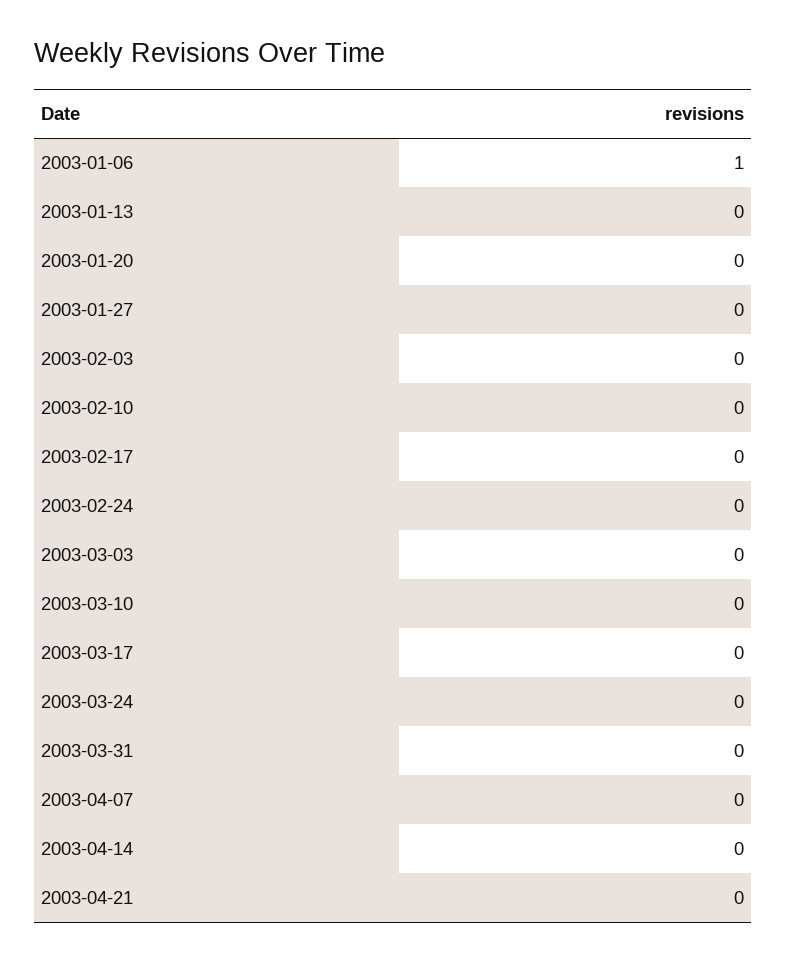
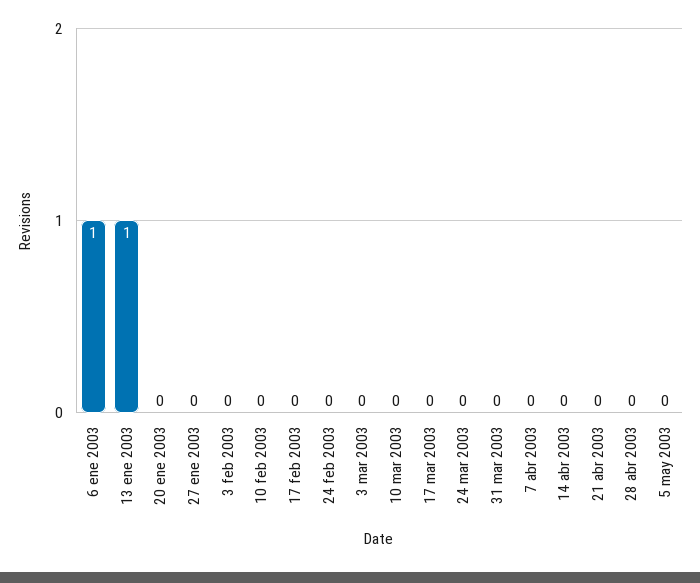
2003-01-13: 0 -> 1
28 abr 2003: none -> 0
5 may 2003: none -> 0

